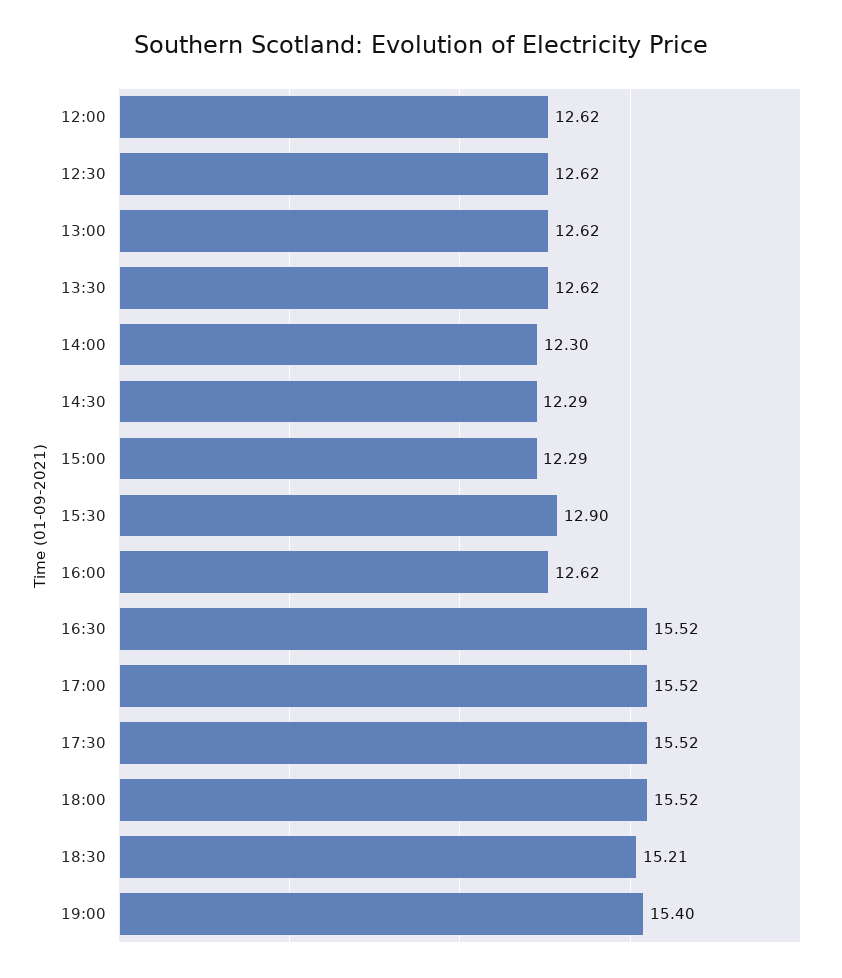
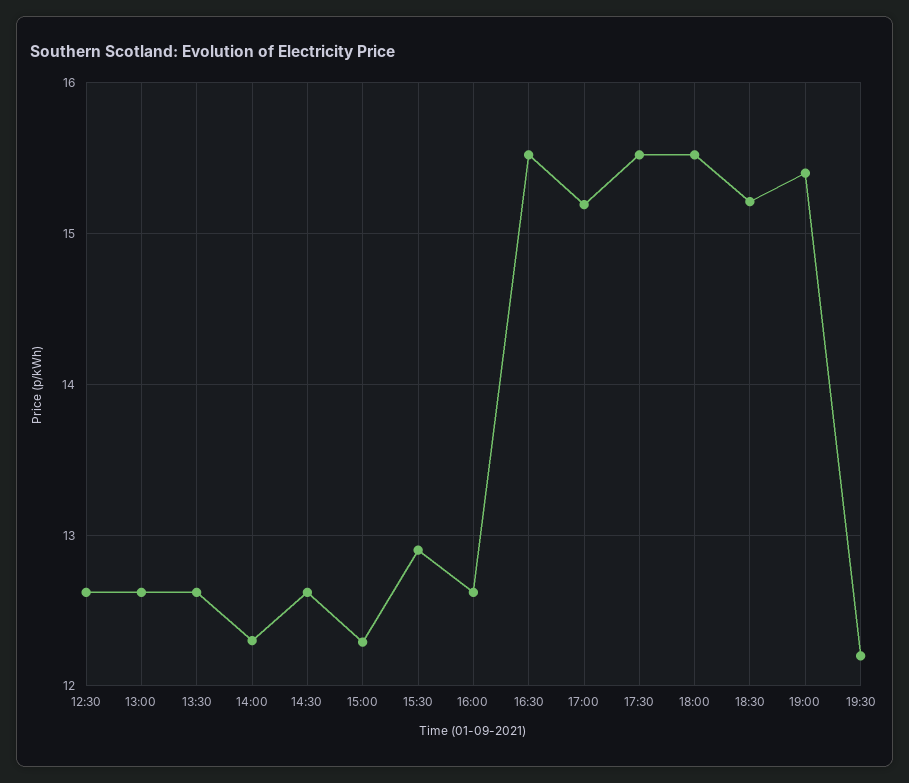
12:00: 12.62 -> none
14:30: 12.29 -> 12.6
17:00: 15.52 -> 15.2
19:30: none -> 12.2

